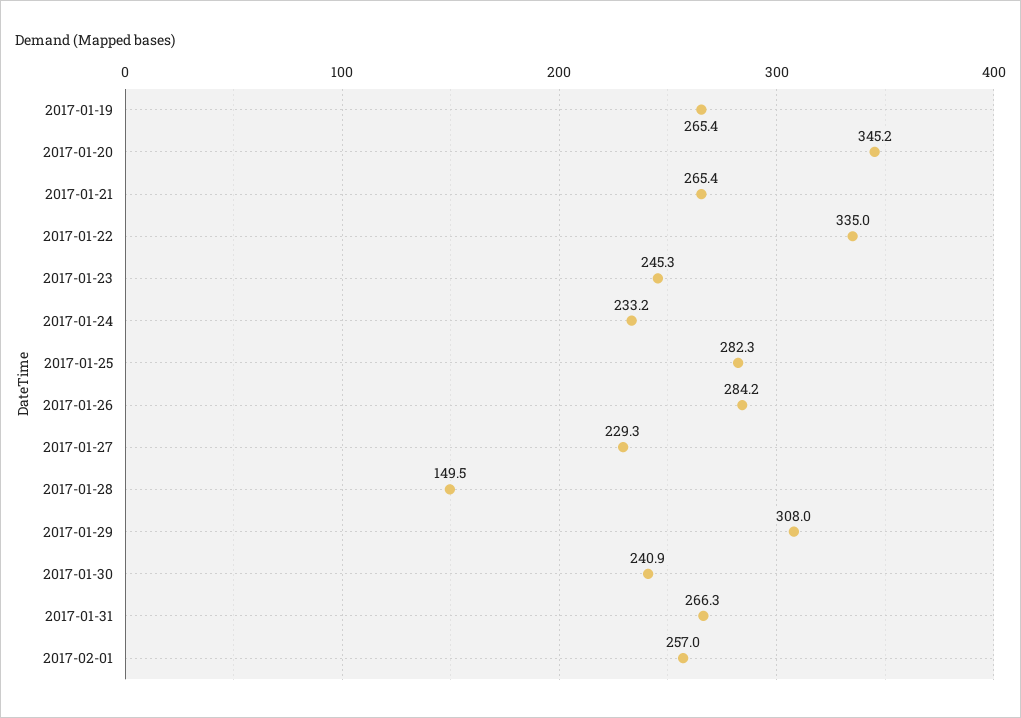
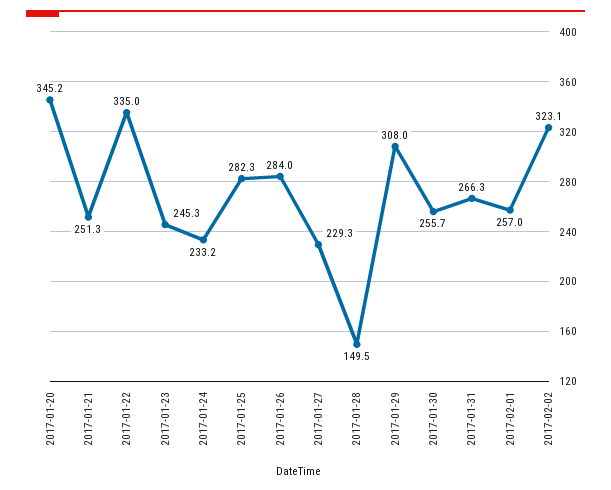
2017-01-19: 265.4 -> none
2017-01-21: 265.4 -> 251.3
2017-01-26: 284.2 -> 284
2017-01-30: 240.9 -> 255.7
2017-02-02: none -> 323.1

